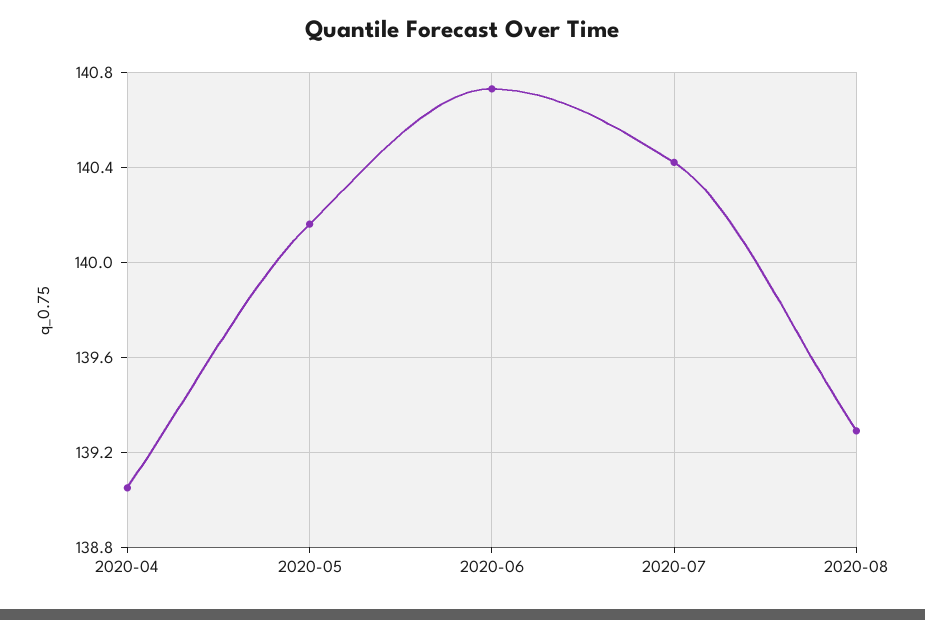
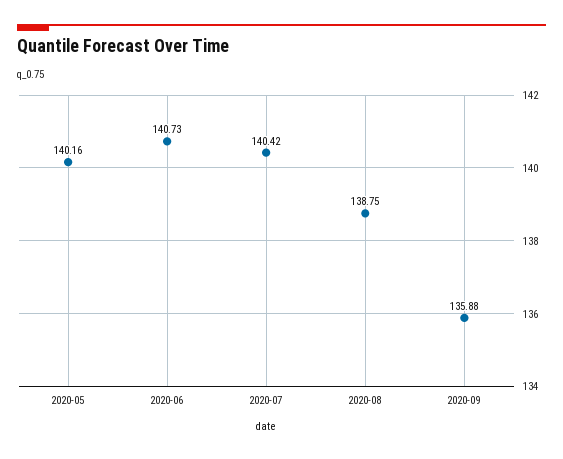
2020-04: 139.05 -> none
2020-08: 139.3 -> 138.75
2020-09: none -> 135.88

